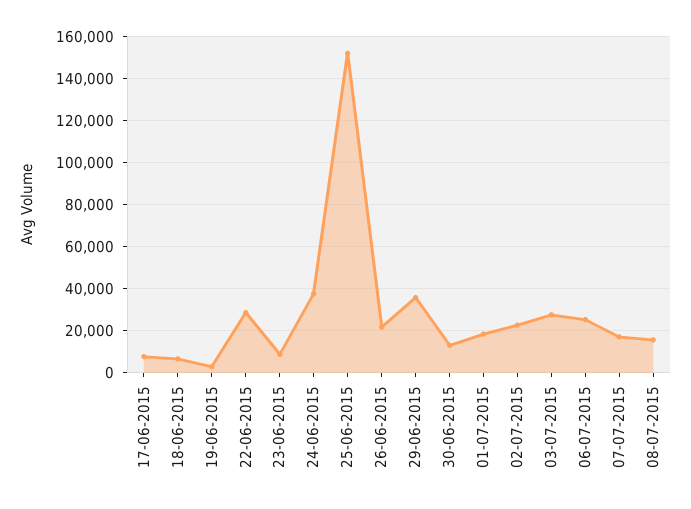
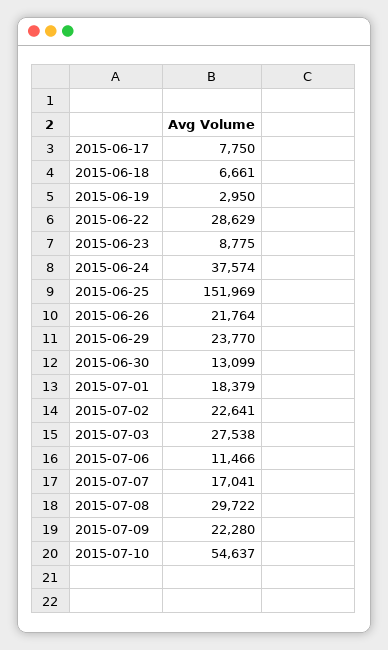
29-06-2015: 35000 -> 23770
06-07-2015: 25000 -> 11466
08-07-2015: 15000 -> 29722
2015-07-09: none -> 22280
2015-07-10: none -> 54637

